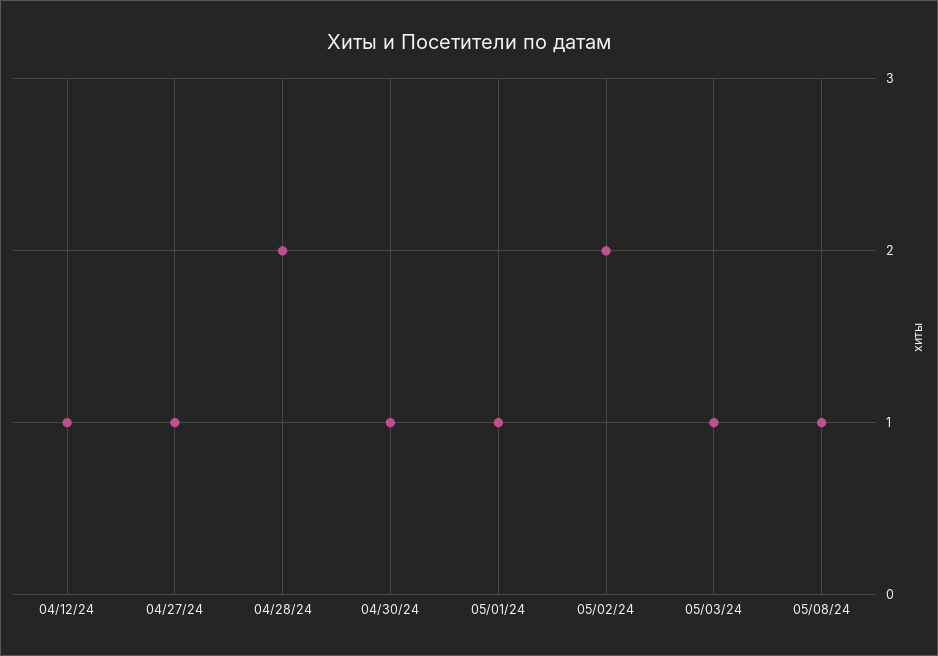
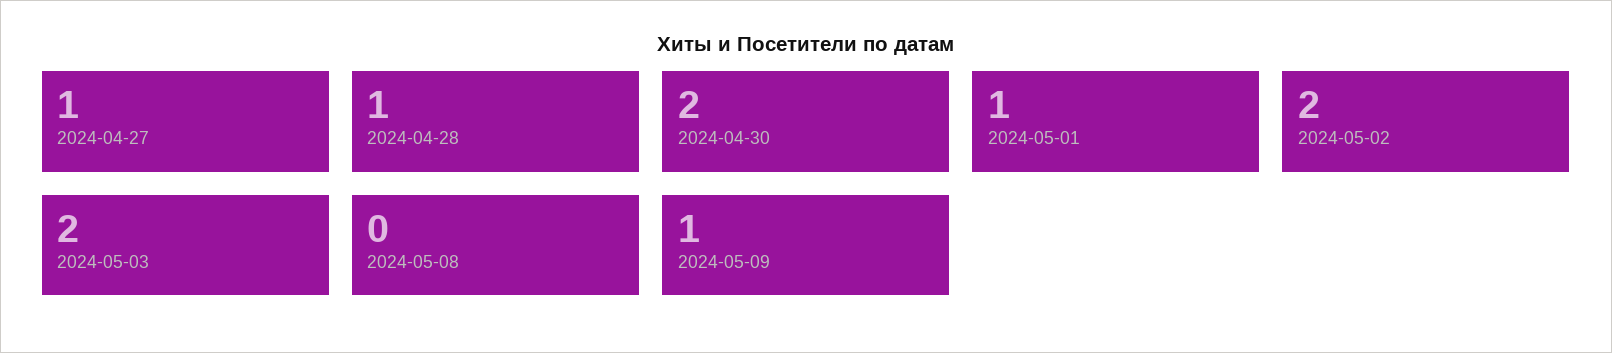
04/12/24: 1 -> none
04/28/24: 2 -> 1
04/30/24: 1 -> 2
05/03/24: 1 -> 2
05/08/24: 1 -> 0
2024-05-09: none -> 1

